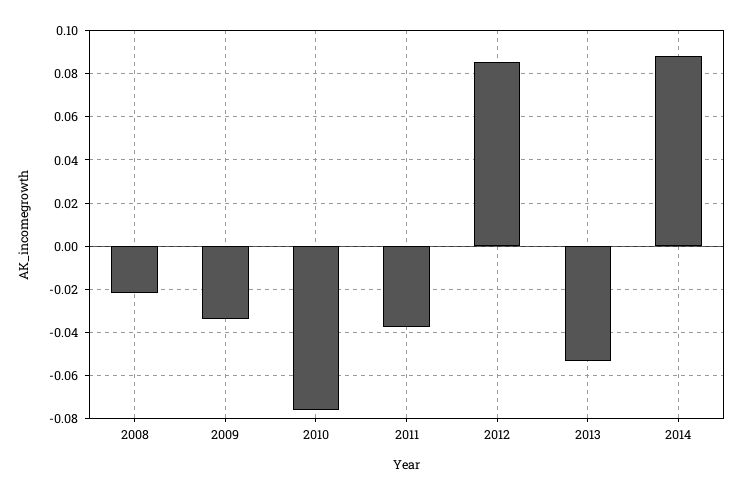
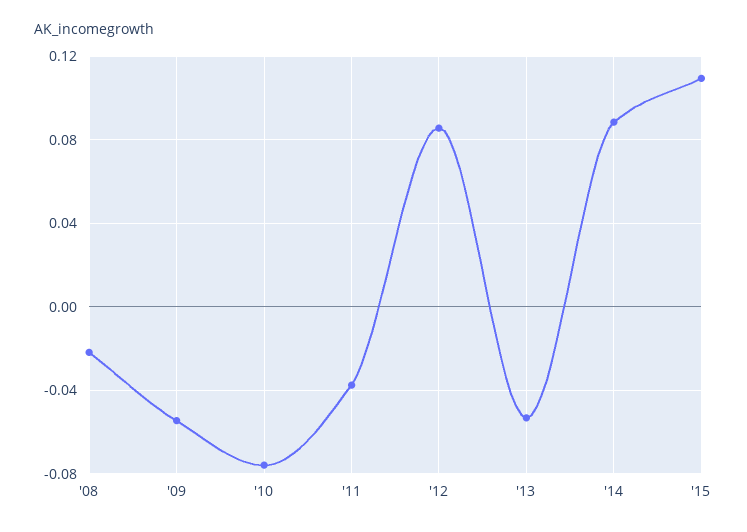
2009: -0.035 -> -0.055
'15: none -> 0.11

